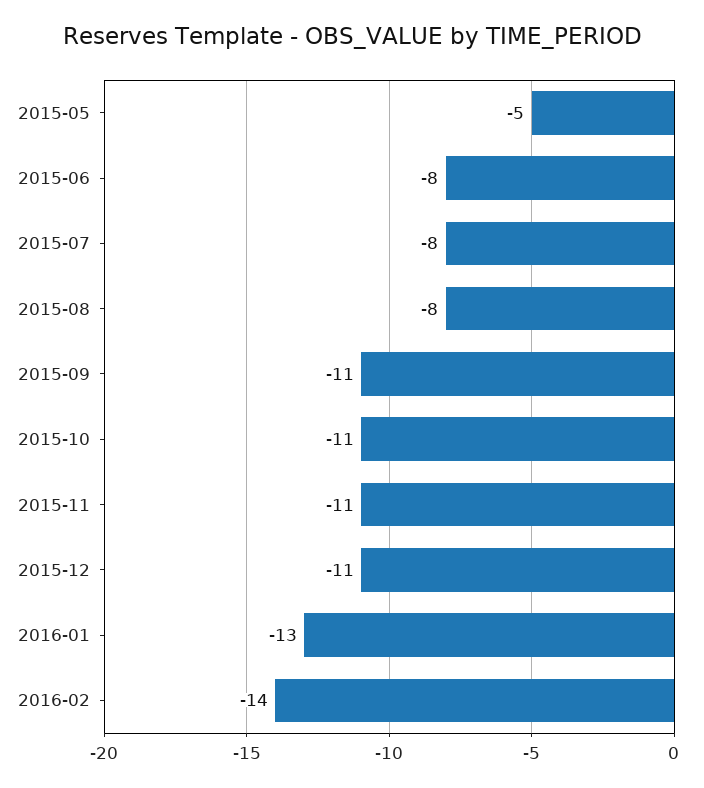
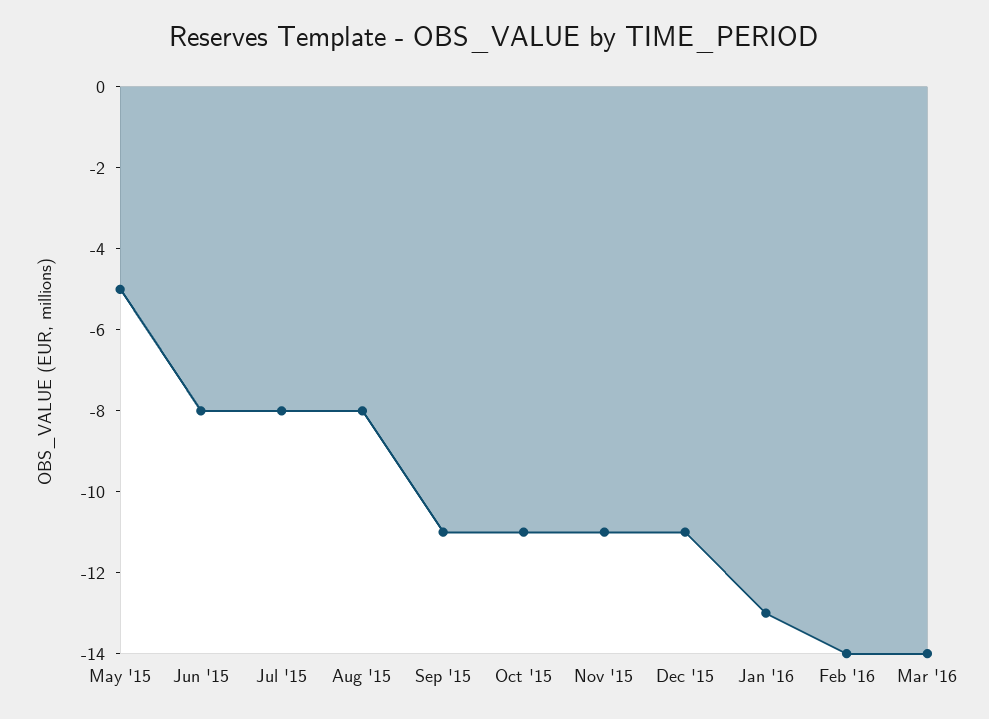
Mar '16: none -> -14

